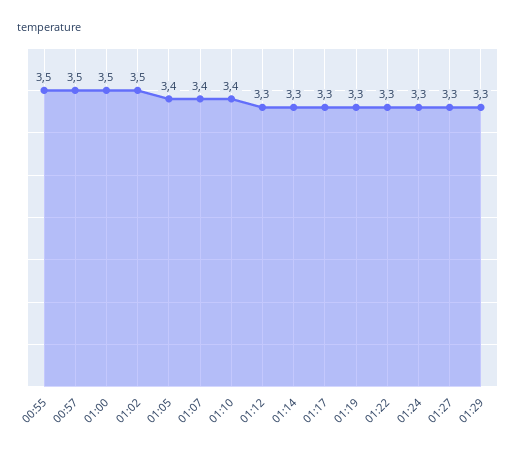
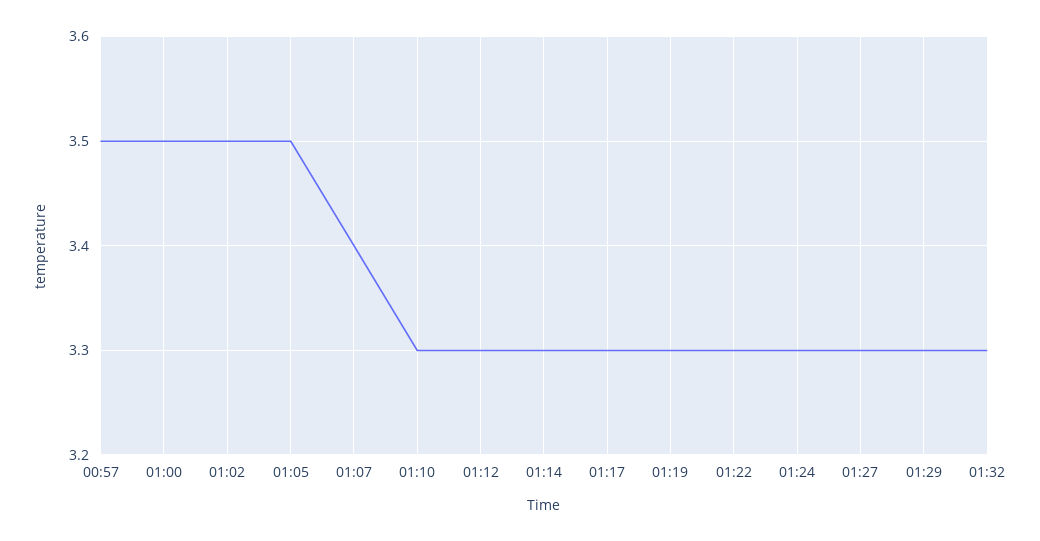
00:55: 3.5 -> none
01:05: 3.4 -> 3.5
01:10: 3.4 -> 3.3
01:32: none -> 3.3

